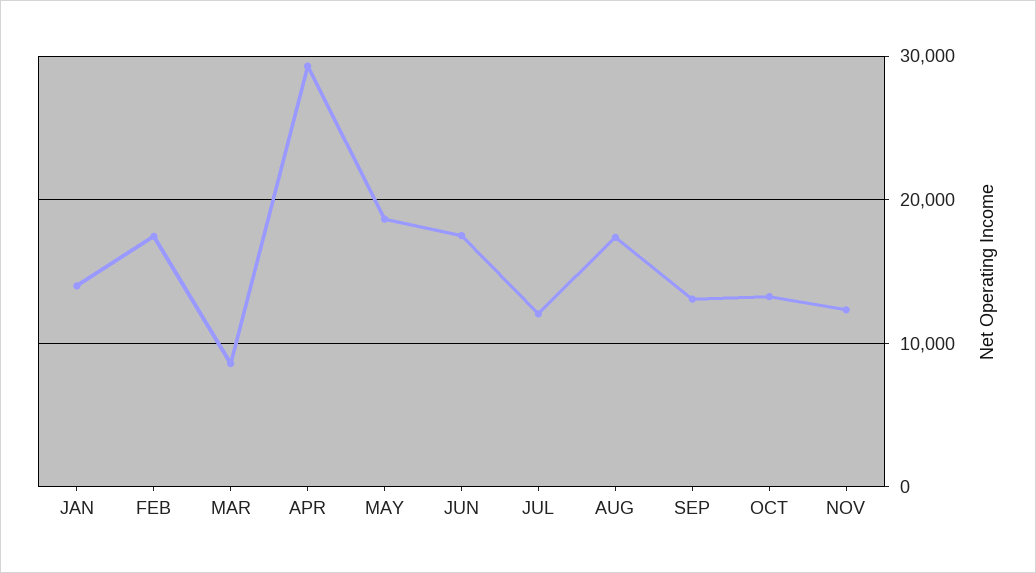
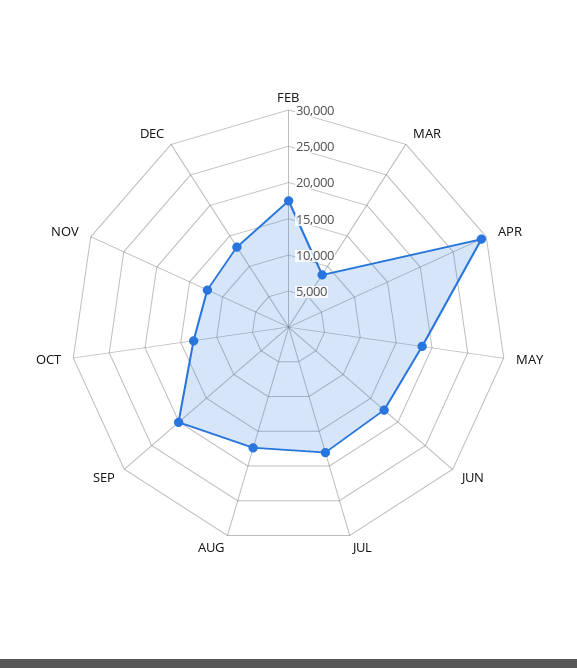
JAN: 14000 -> none
JUL: 12000 -> 17500
SEP: 13000 -> 20000
DEC: none -> 12500

